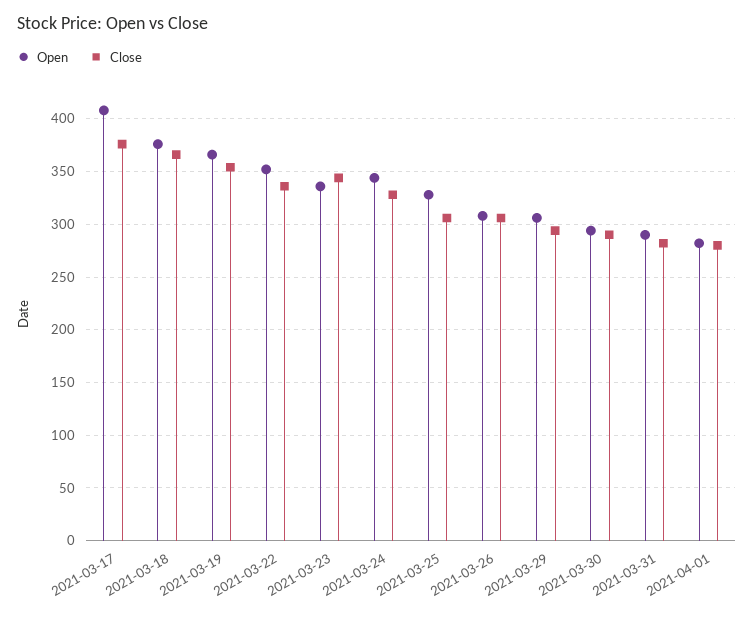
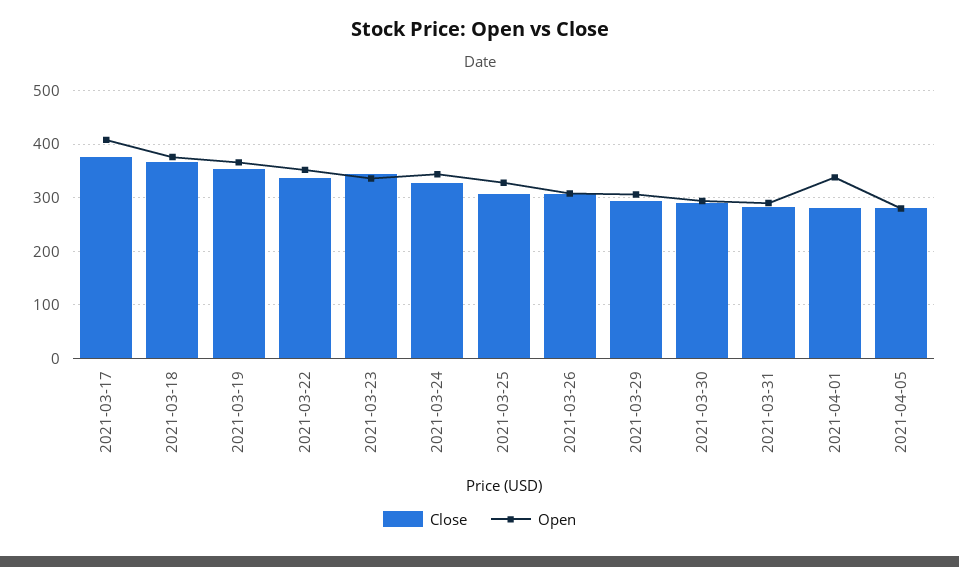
Open, 2021-04-01: 280 -> 340
Close, 2021-04-05: none -> 280
Open, 2021-04-05: none -> 280

